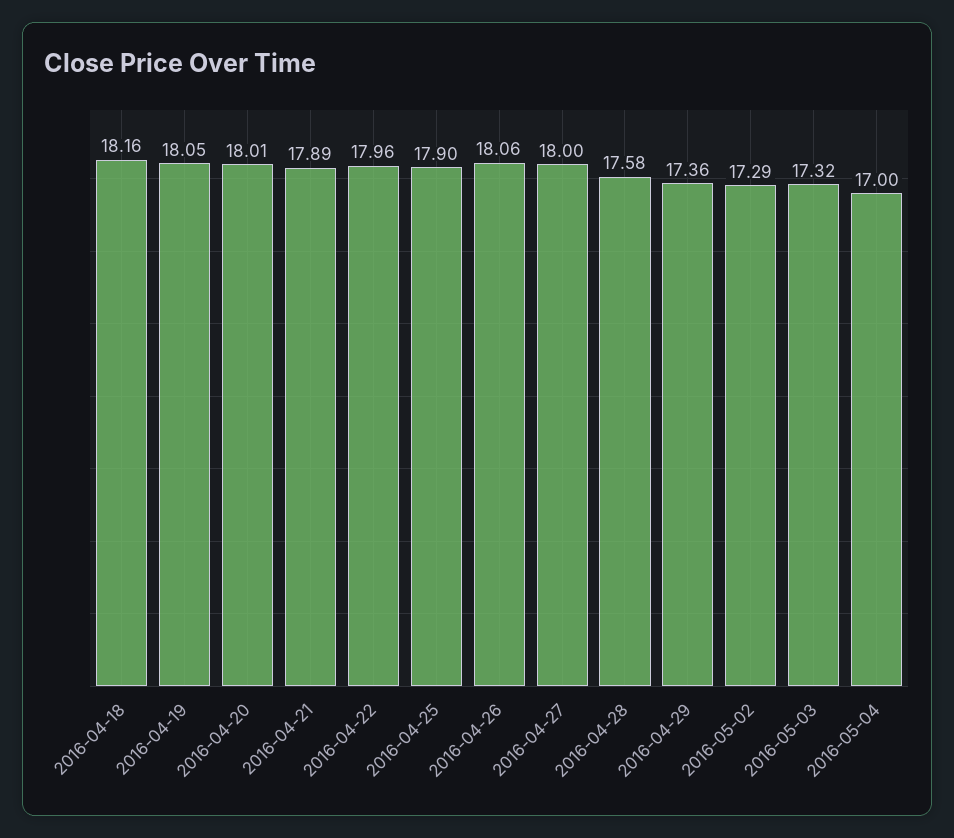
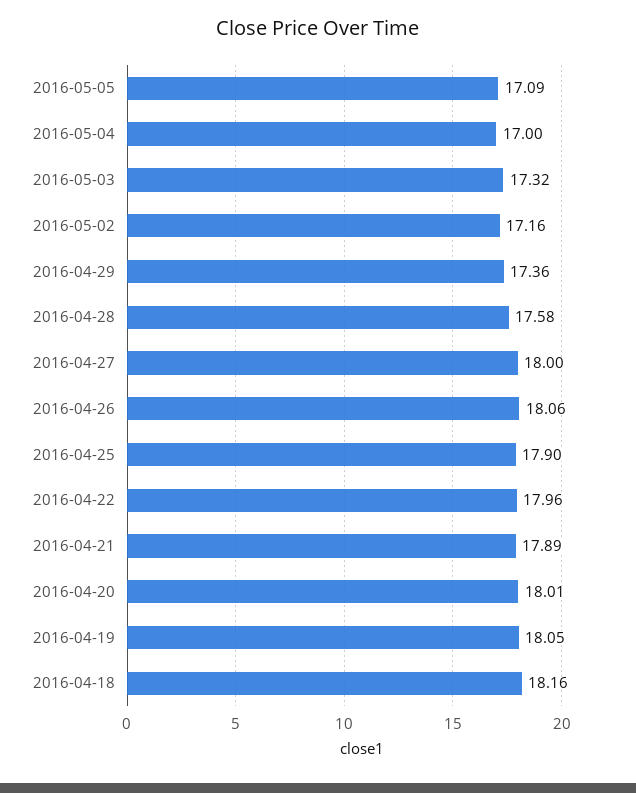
2016-05-02: 17.29 -> 17.16
2016-05-05: none -> 17.09

